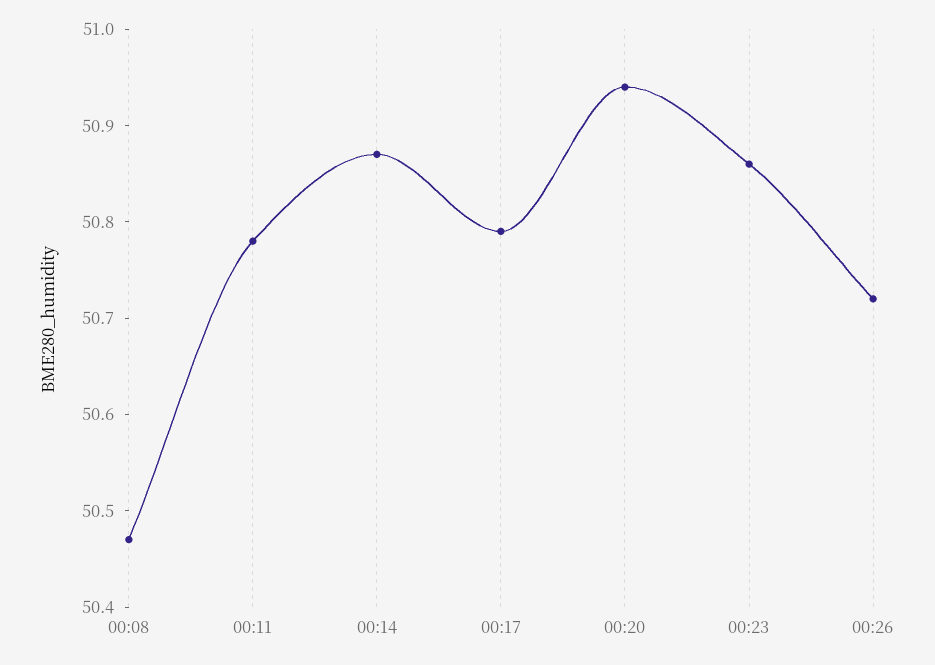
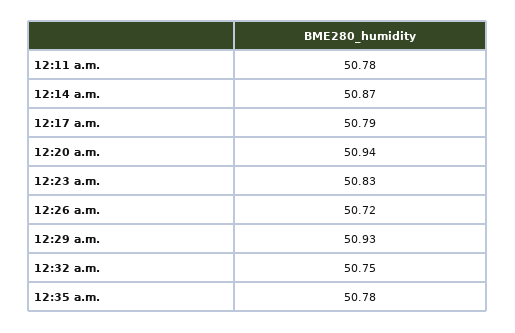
00:08: 50.47 -> none
00:23: 50.86 -> 50.83
12:29 a.m.: none -> 50.93
12:32 a.m.: none -> 50.75
12:35 a.m.: none -> 50.78

